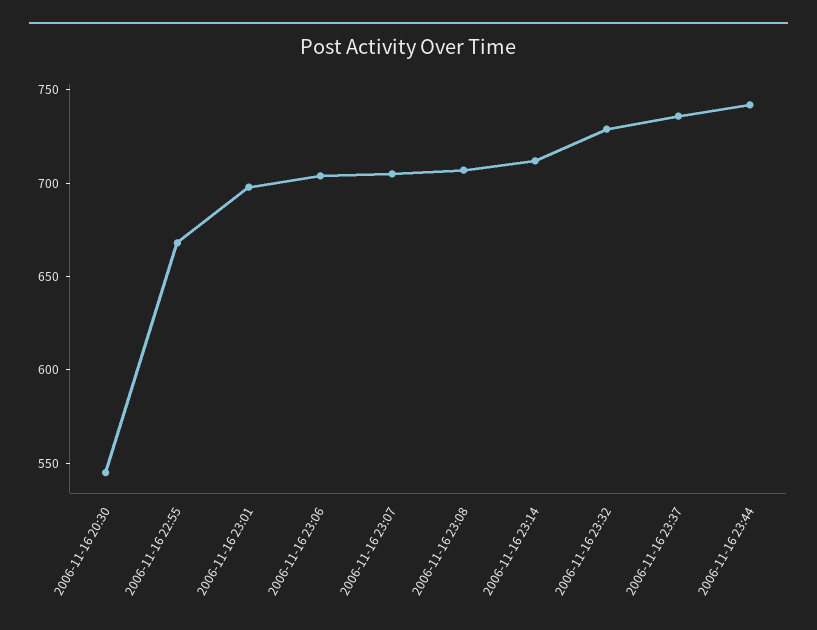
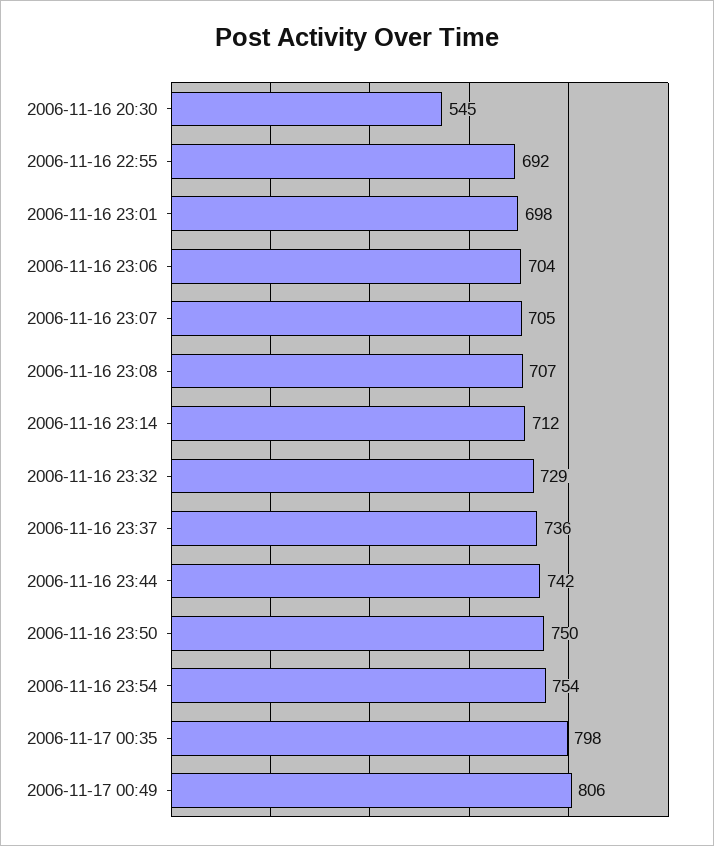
2006-11-16 22:55: 670 -> 692
2006-11-16 23:50: none -> 750
2006-11-16 23:54: none -> 754
2006-11-17 00:35: none -> 798
2006-11-17 00:49: none -> 806

